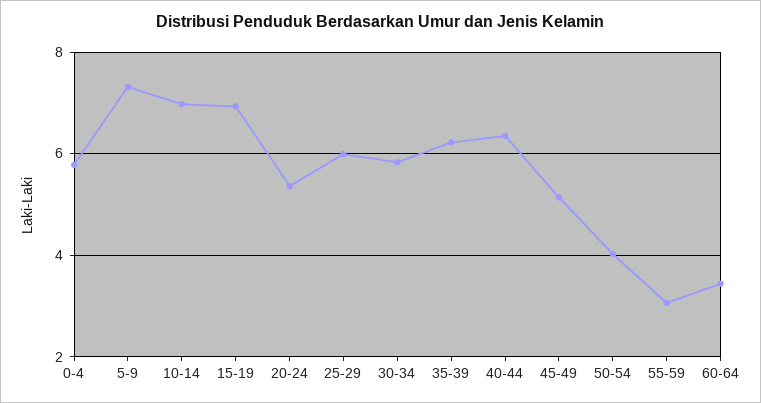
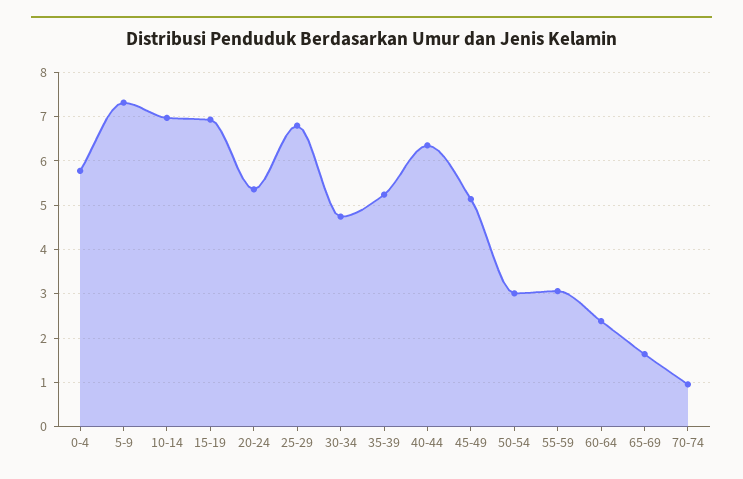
25-29: 6 -> 6.8
30-34: 5.8 -> 4.8
35-39: 6.2 -> 5.2
50-54: 4 -> 3
60-64: 3.4 -> 2.4
65-69: none -> 1.6
70-74: none -> 1

